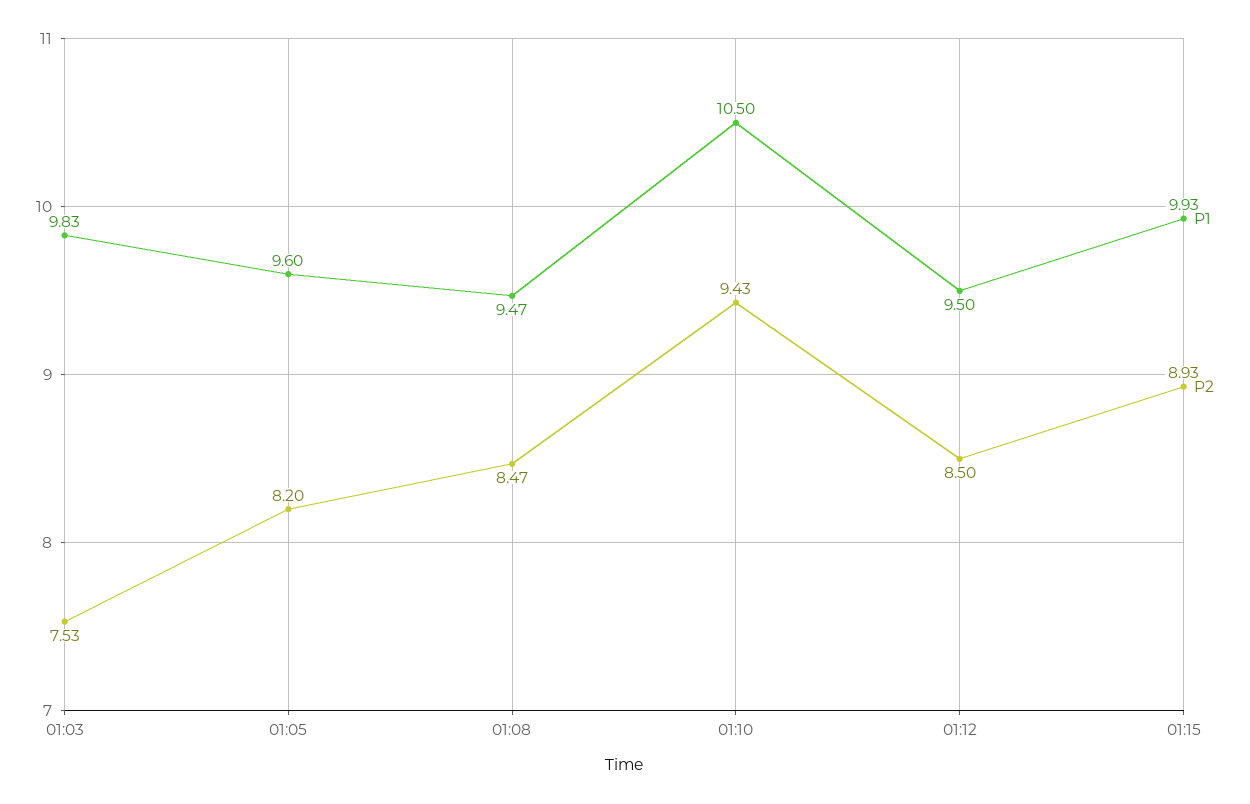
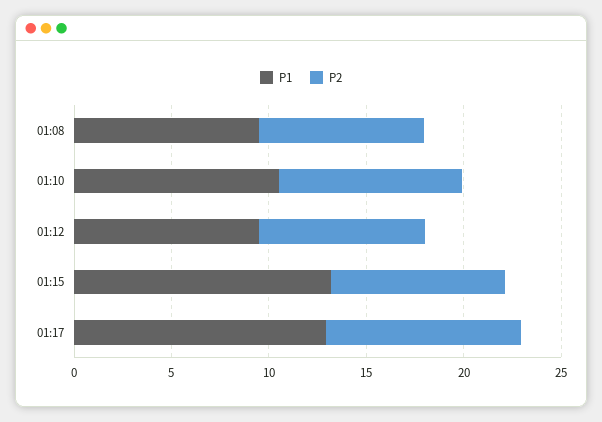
P1, 01:03: 9.83 -> none
P2, 01:03: 7.53 -> none
P1, 01:05: 9.6 -> none
P2, 01:05: 8.2 -> none
P1, 01:15: 9.93 -> 13
P1, 01:17: none -> 13
P2, 01:17: none -> 10

